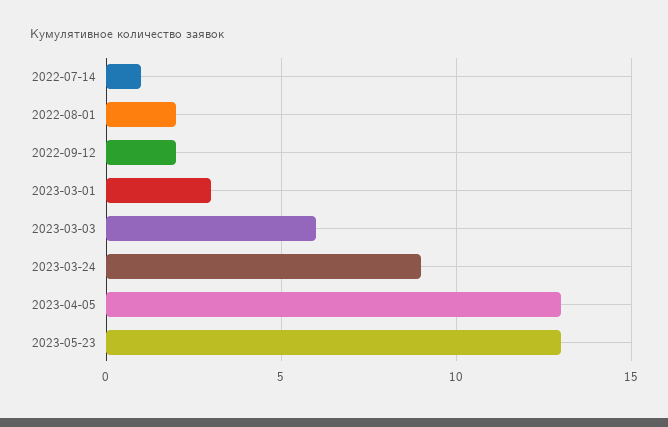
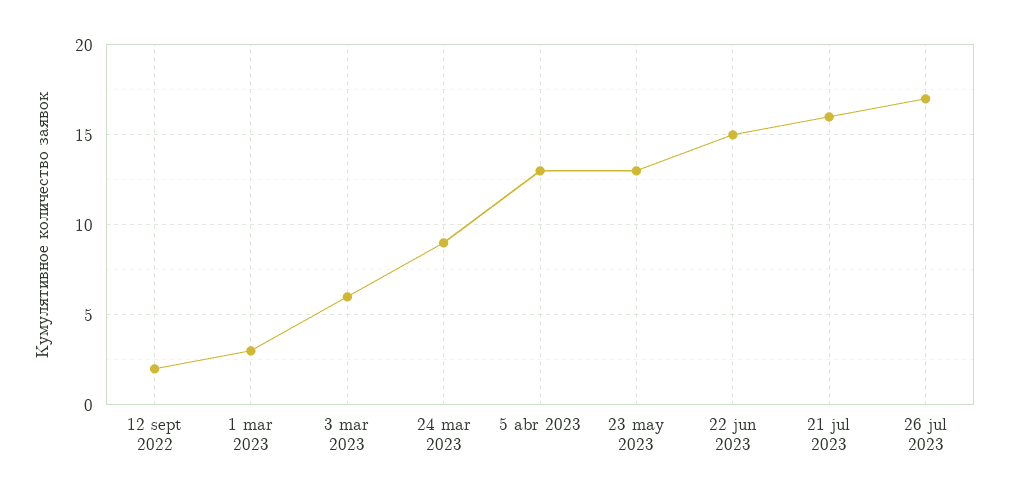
2022-07-14: 1 -> none
2022-08-01: 2 -> none
22 jun 2023: none -> 15
21 jul 2023: none -> 16
26 jul 2023: none -> 17

